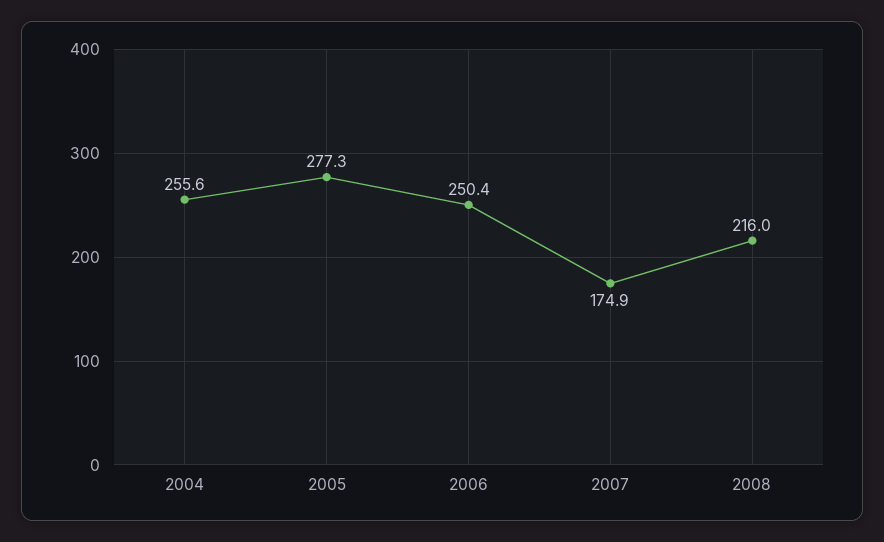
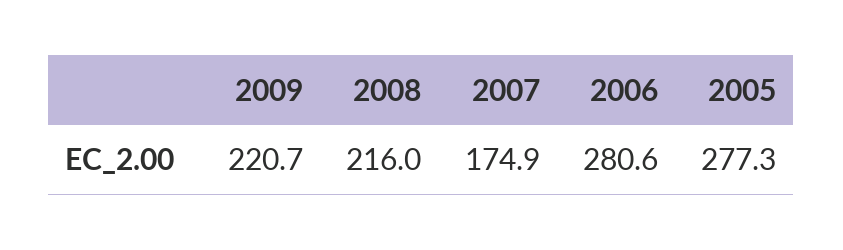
2004: 255.6 -> none
2006: 250.4 -> 280.6
2009: none -> 220.7

